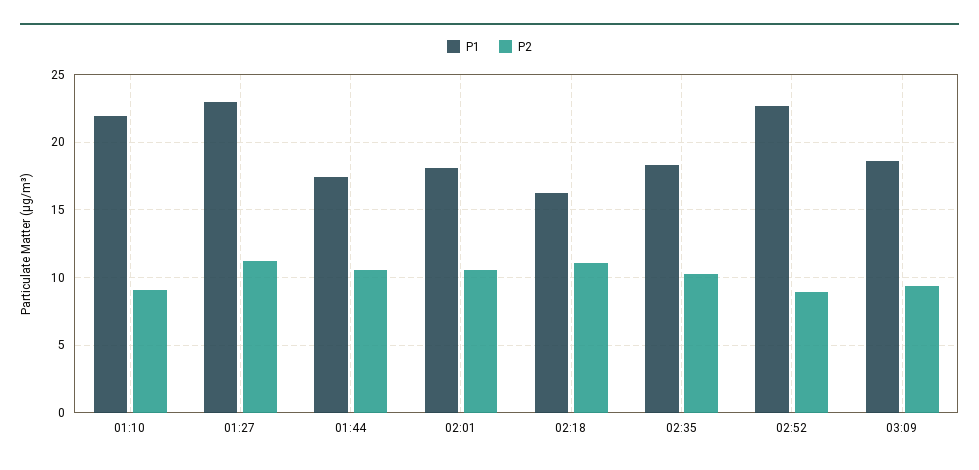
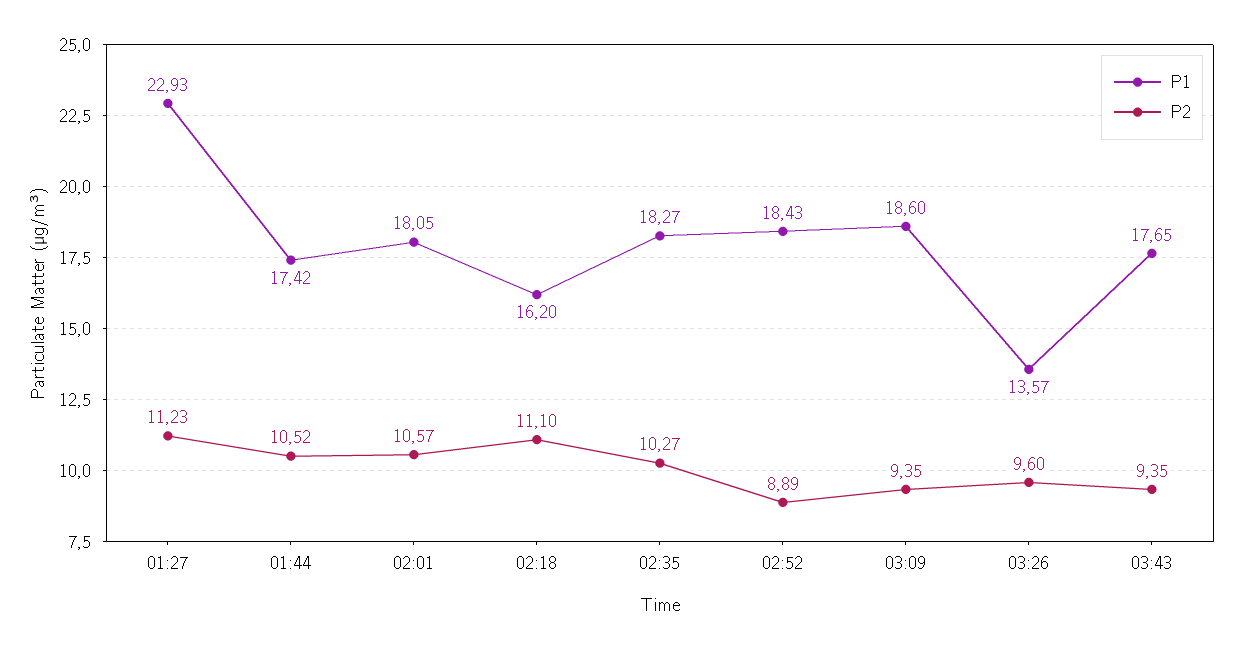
P1, 01:10: 22 -> none
P2, 01:10: 9 -> none
P1, 02:52: 22.5 -> 18.43
P1, 03:26: none -> 13.57
P2, 03:26: none -> 9.6
P1, 03:43: none -> 17.65
P2, 03:43: none -> 9.35

